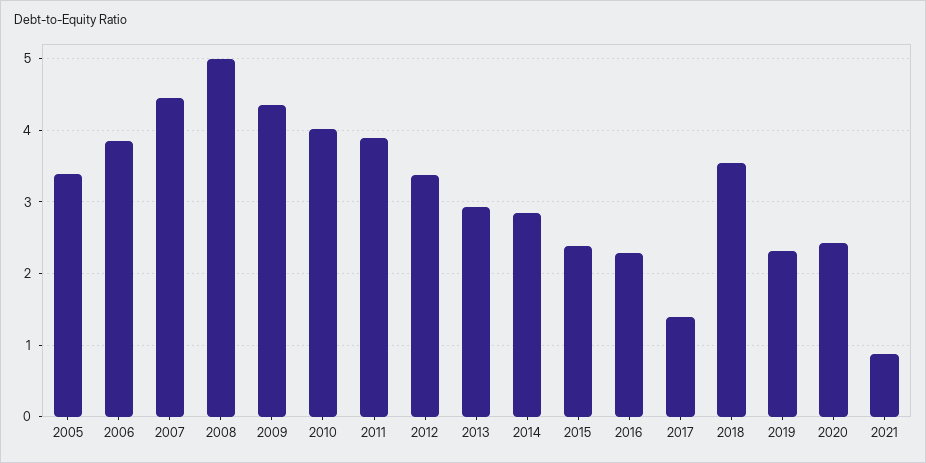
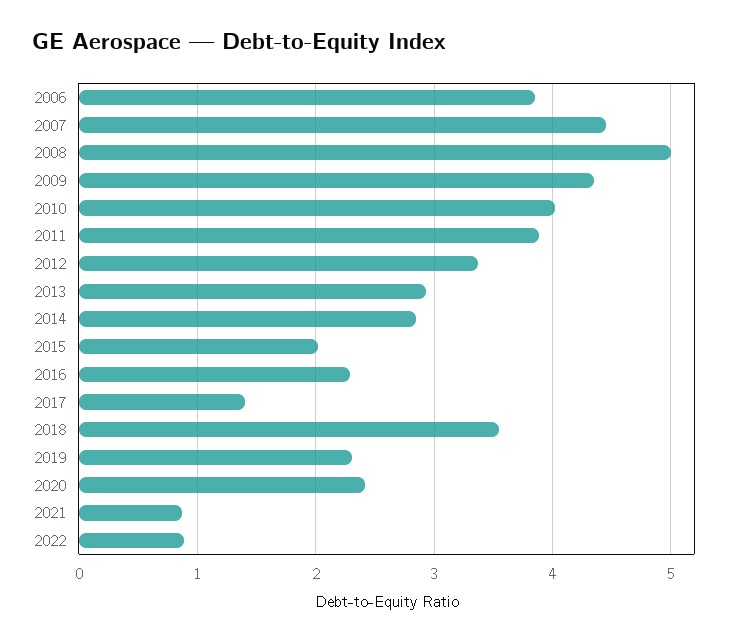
2005: 3.4 -> none
2015: 2.4 -> 2
2022: none -> 0.9

